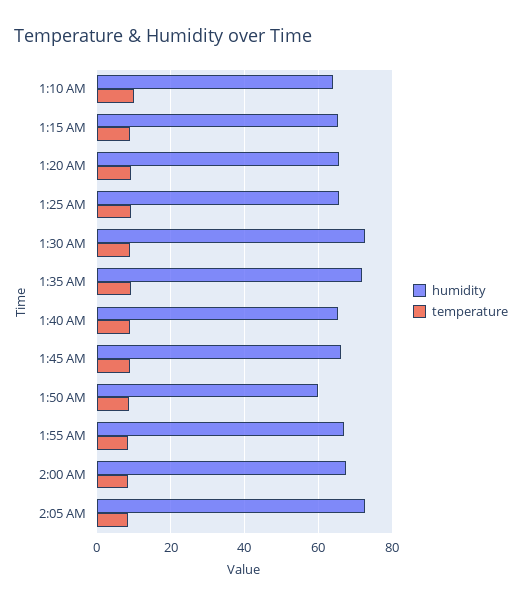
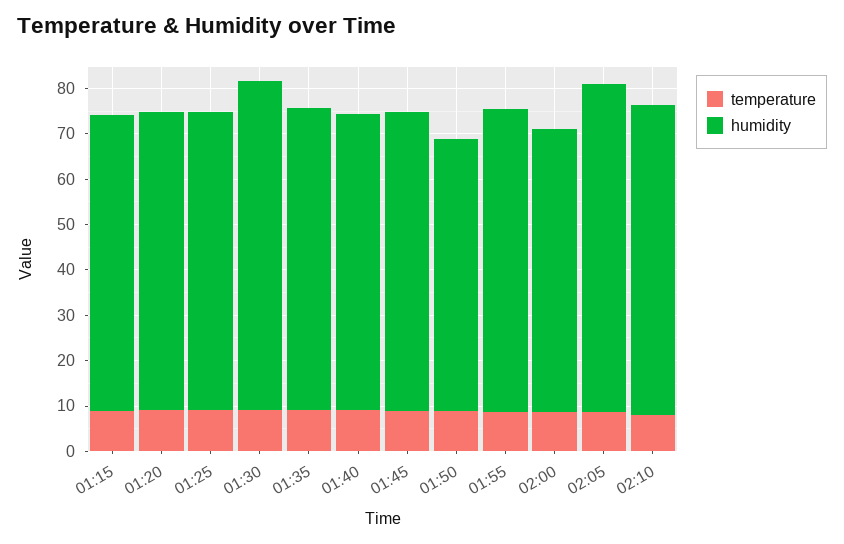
humidity, 1:10 AM: 64 -> none
temperature, 1:10 AM: 10 -> none
humidity, 1:35 AM: 72 -> 66
humidity, 2:00 AM: 68 -> 62
temperature, 02:10: none -> 8
humidity, 02:10: none -> 68

